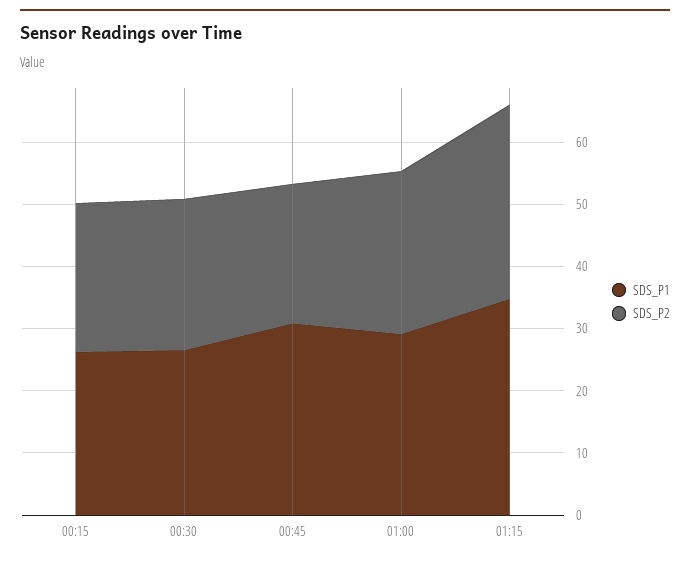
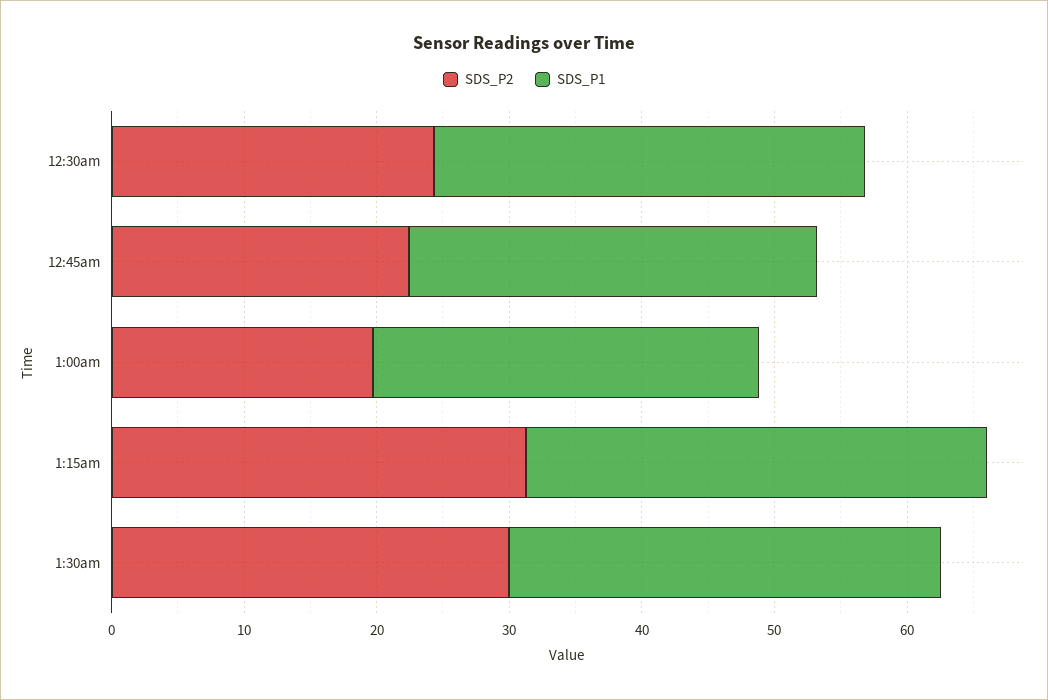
SDS_P1, 00:15: 26 -> none
SDS_P2, 00:15: 24 -> none
SDS_P1, 00:30: 26 -> 32
SDS_P2, 01:00: 26 -> 20
SDS_P2, 1:30am: none -> 30
SDS_P1, 1:30am: none -> 32

